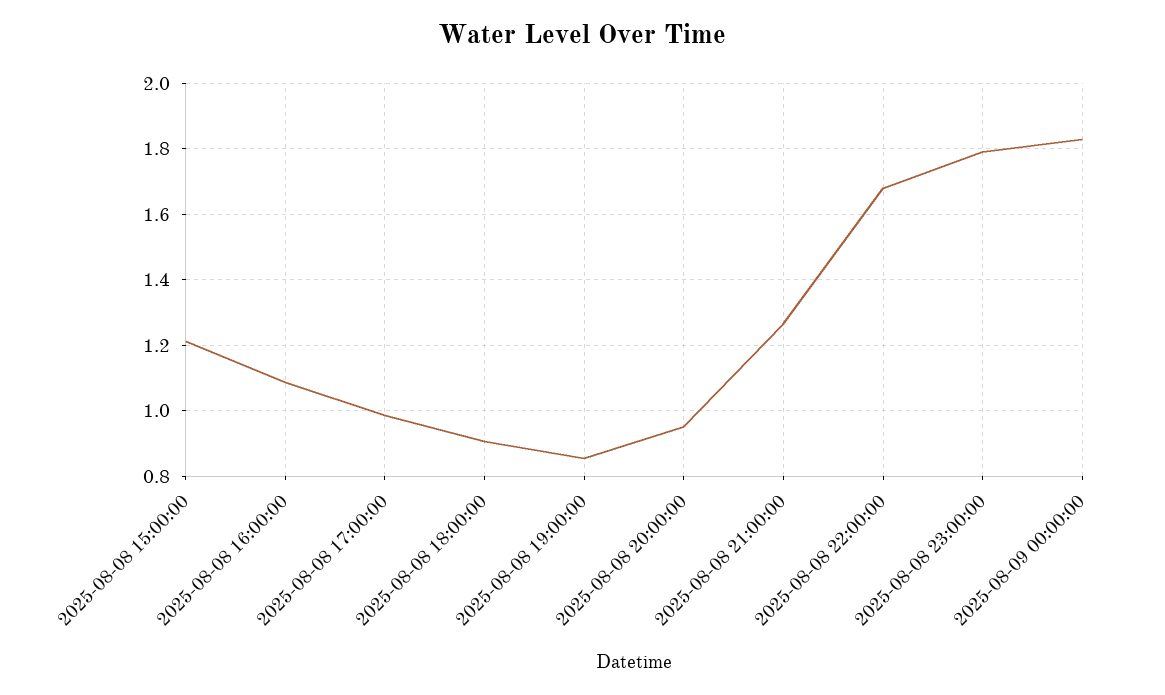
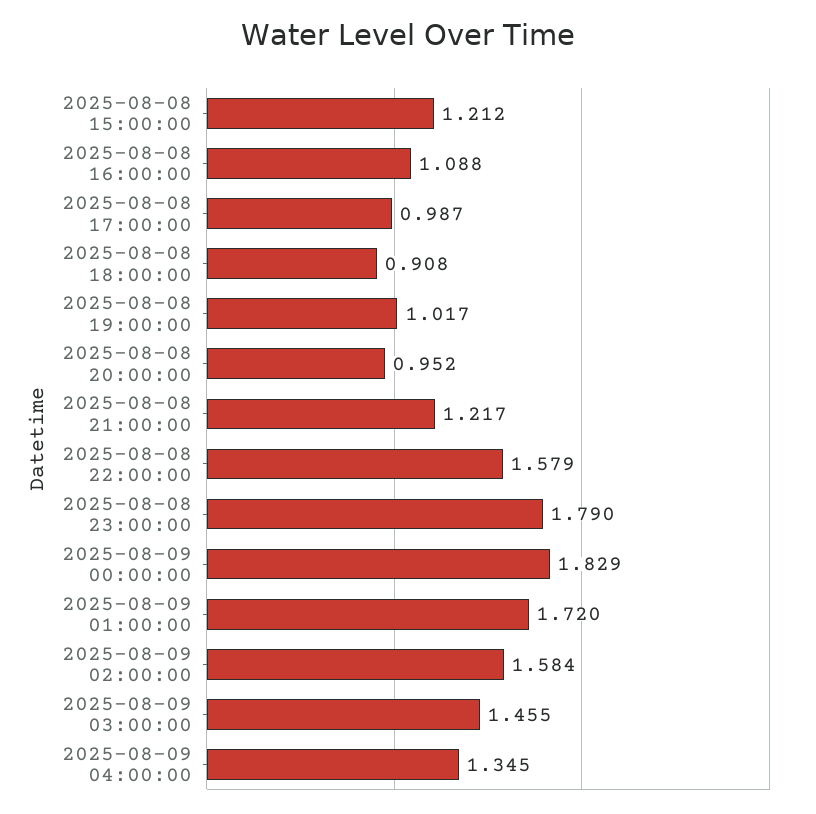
2025-08-08 19:00:00: 0.86 -> 1.017
2025-08-08 21:00:00: 1.26 -> 1.217
2025-08-08 22:00:00: 1.68 -> 1.579
2025-08-09 01:00:00: none -> 1.72
2025-08-09 02:00:00: none -> 1.584
2025-08-09 03:00:00: none -> 1.455
2025-08-09 04:00:00: none -> 1.345

